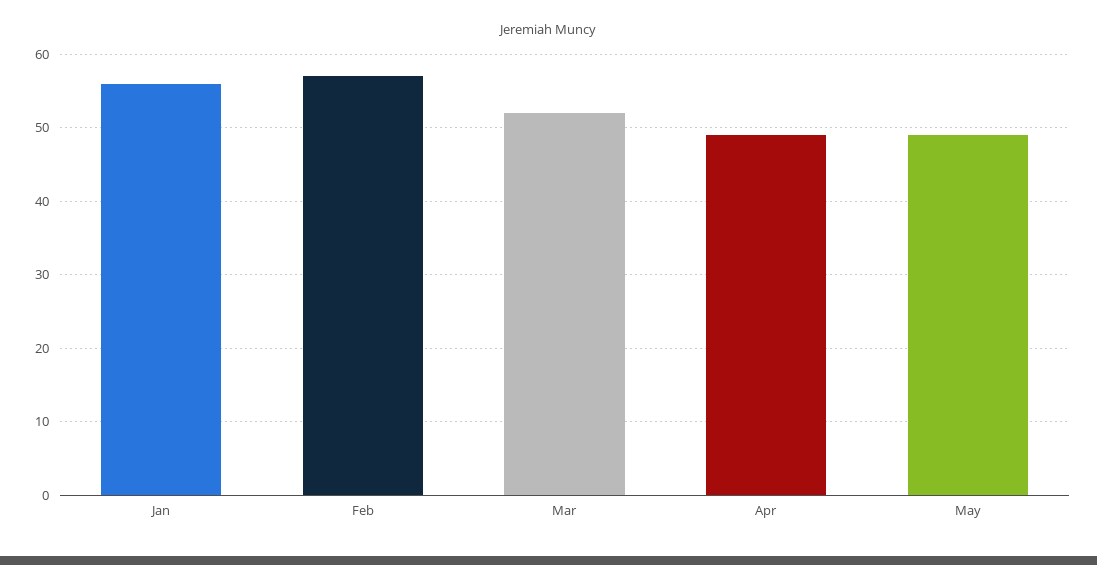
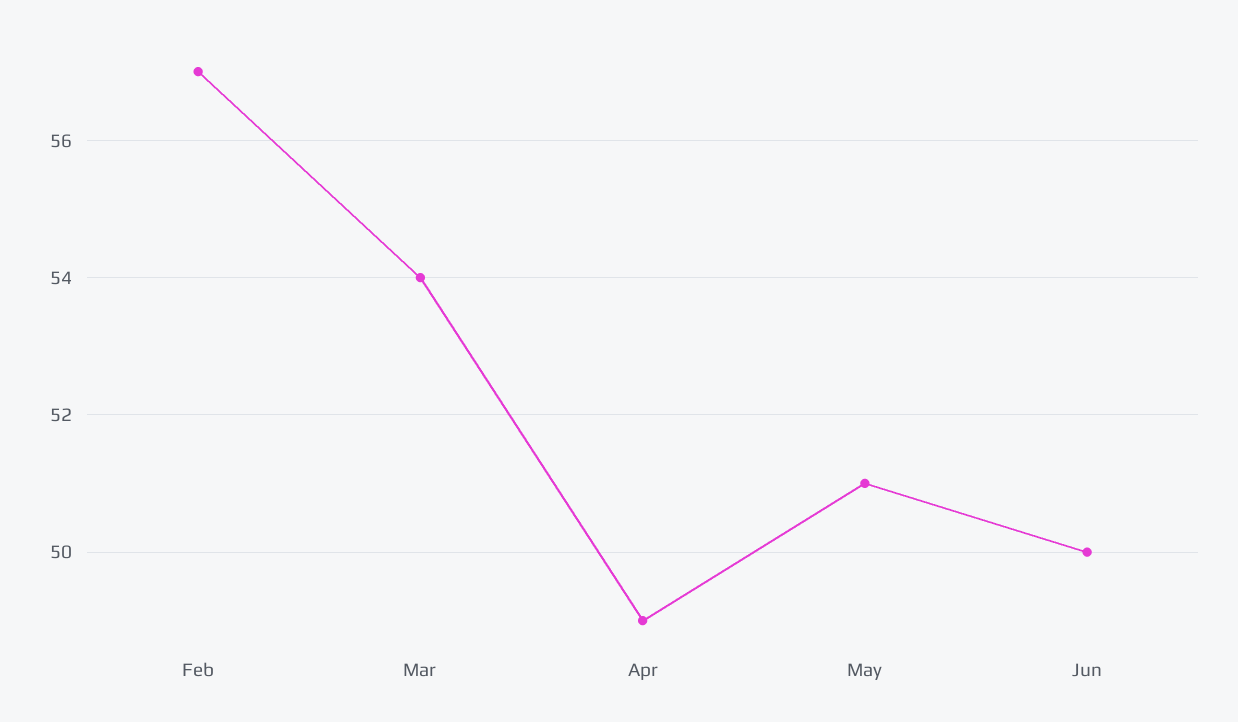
Jan: 56 -> none
Mar: 52 -> 54
May: 49 -> 51
Jun: none -> 50

